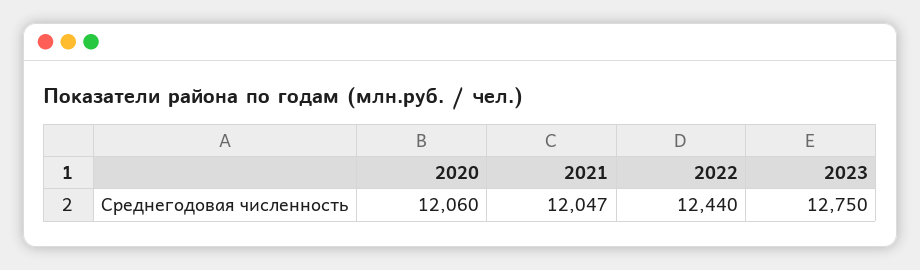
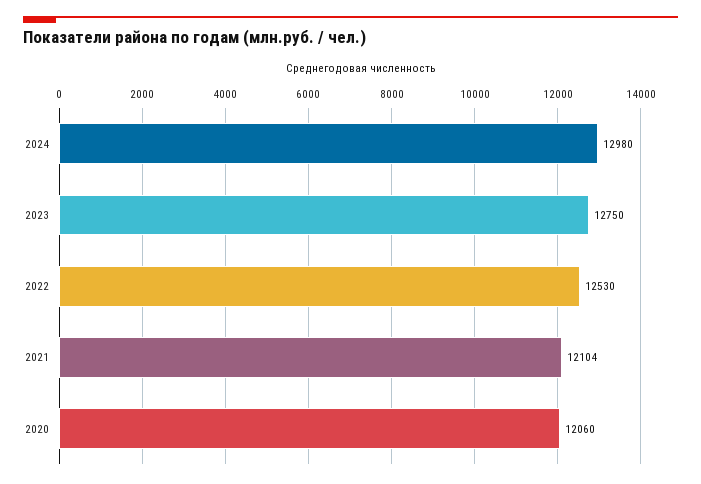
2021: 12047 -> 12104
2022: 12440 -> 12530
2024: none -> 12980

